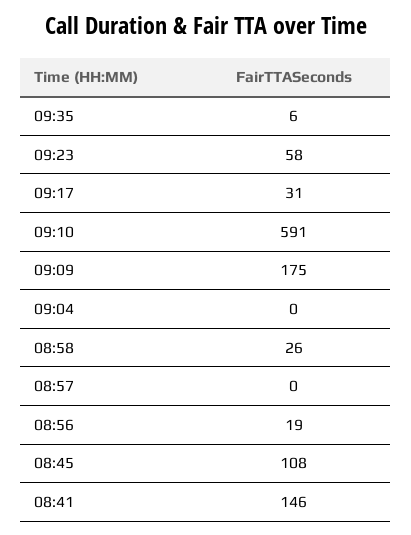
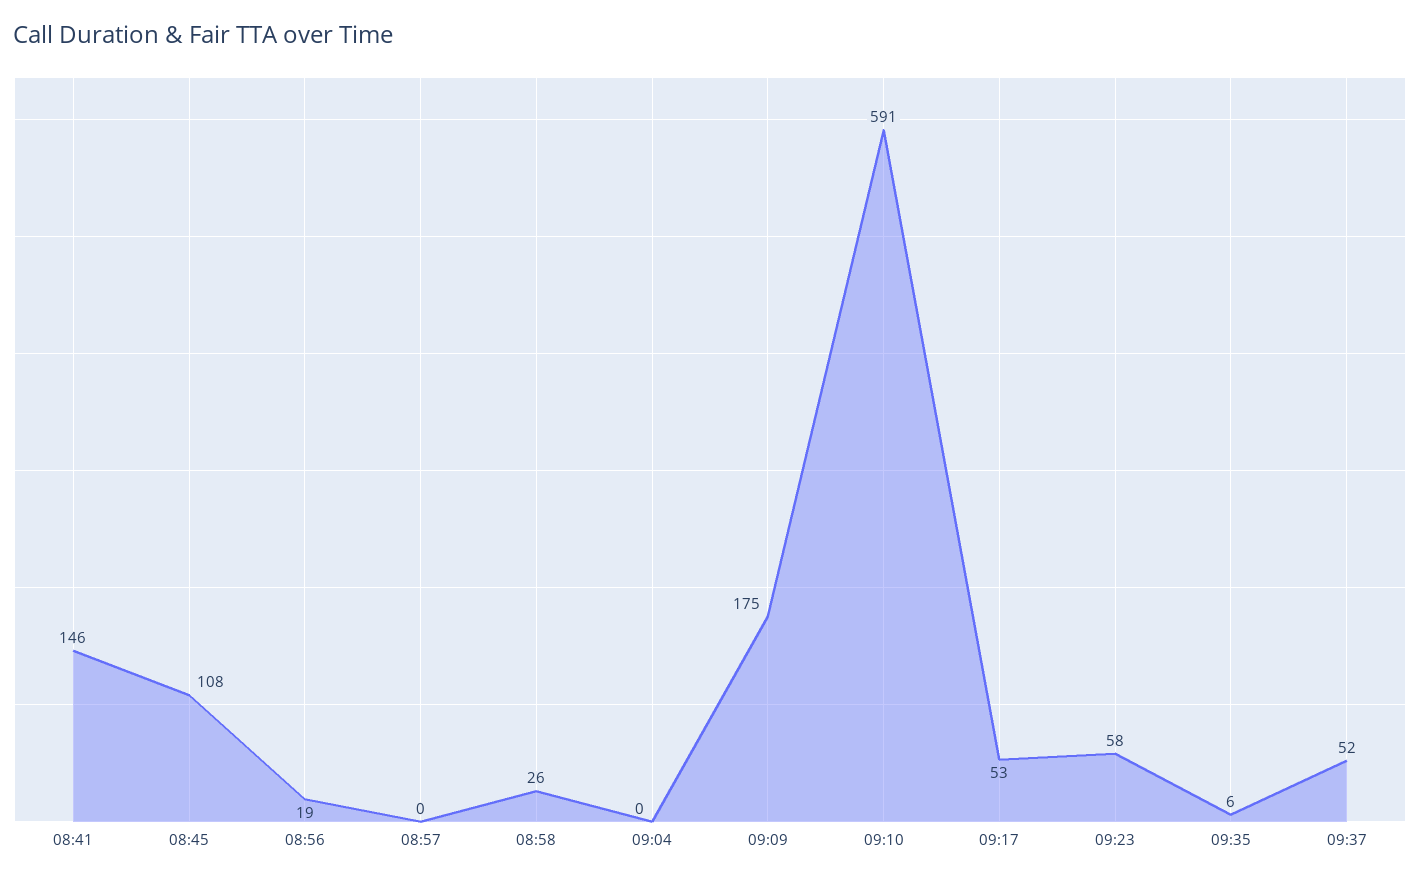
09:17: 31 -> 53
09:37: none -> 52

